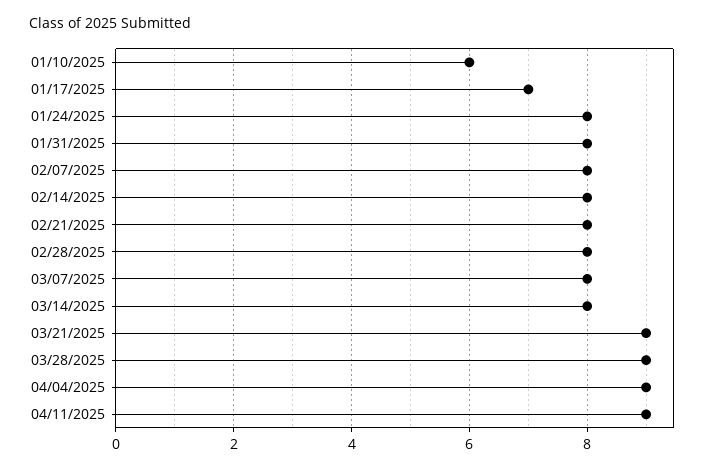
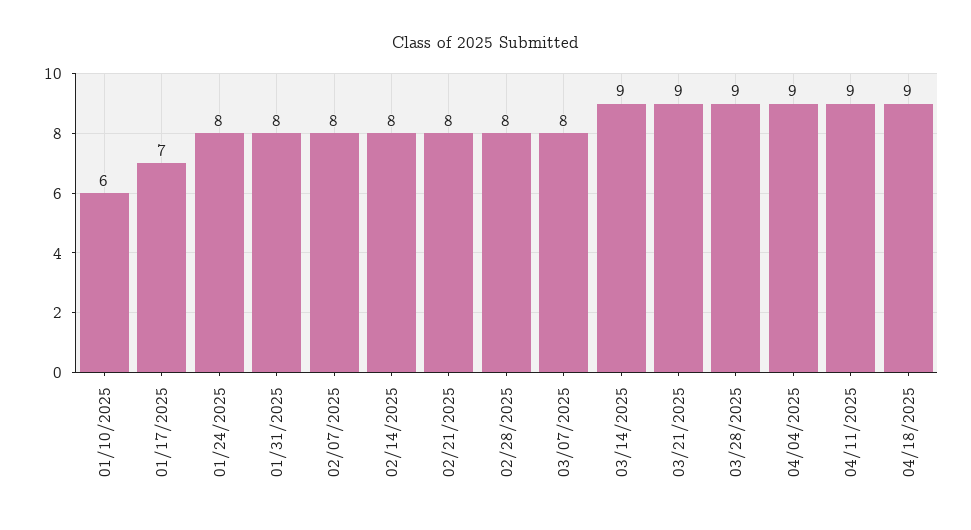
03/14/2025: 8 -> 9
04/18/2025: none -> 9

